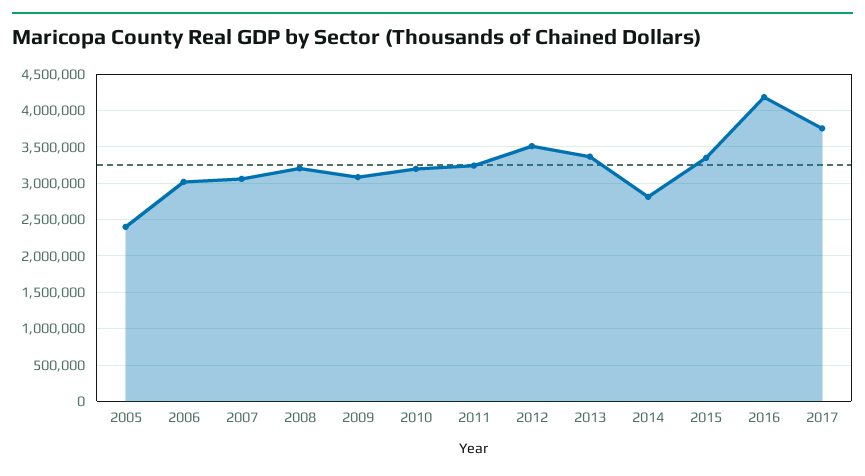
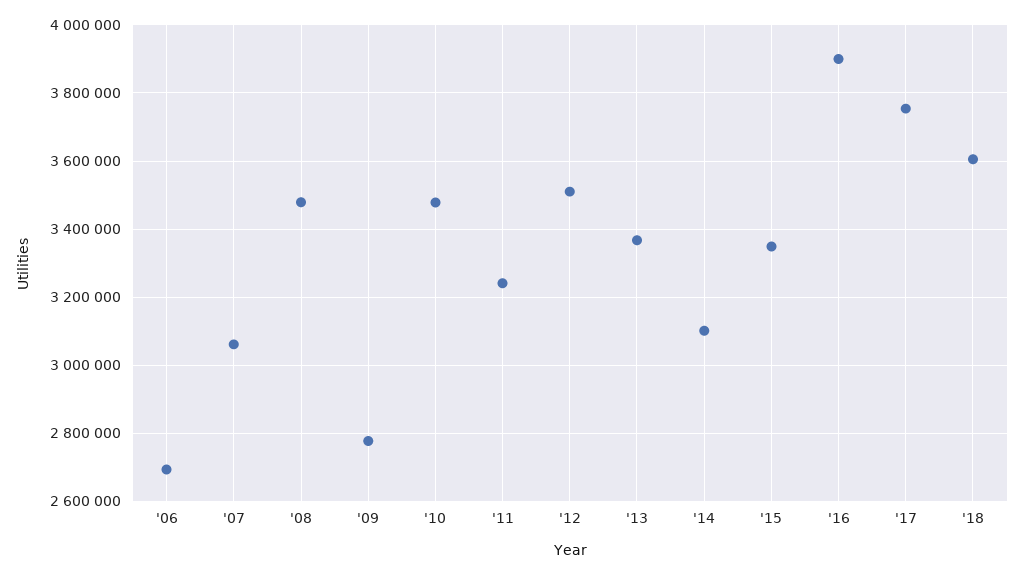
2005: 2400000 -> none
2006: 3000000 -> 2700000
2008: 3200000 -> 3480000
2009: 3100000 -> 2780000
2010: 3200000 -> 3480000
2014: 2800000 -> 3100000
2016: 4200000 -> 3900000
'18: none -> 3600000

